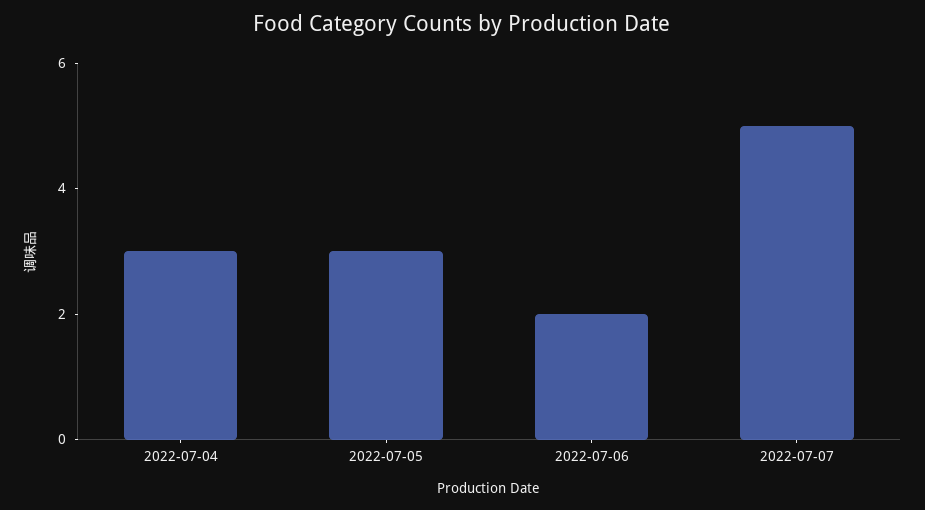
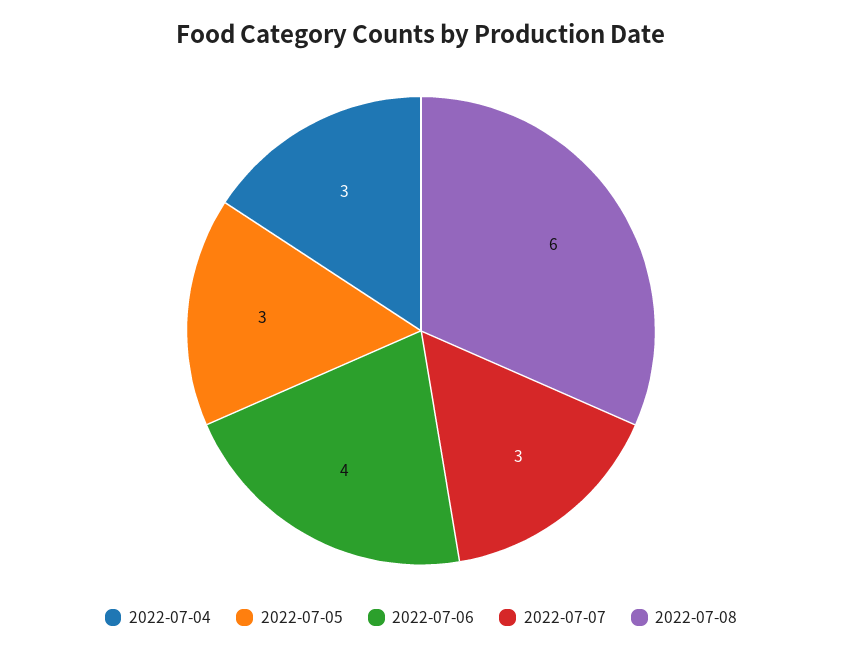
2022-07-06: 2 -> 4
2022-07-07: 5 -> 3
2022-07-08: none -> 6

